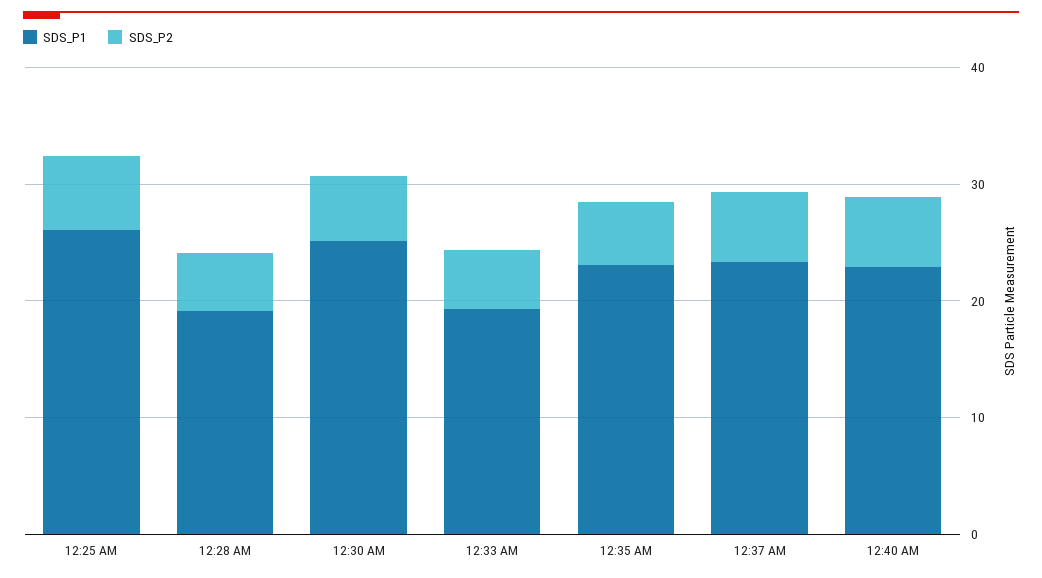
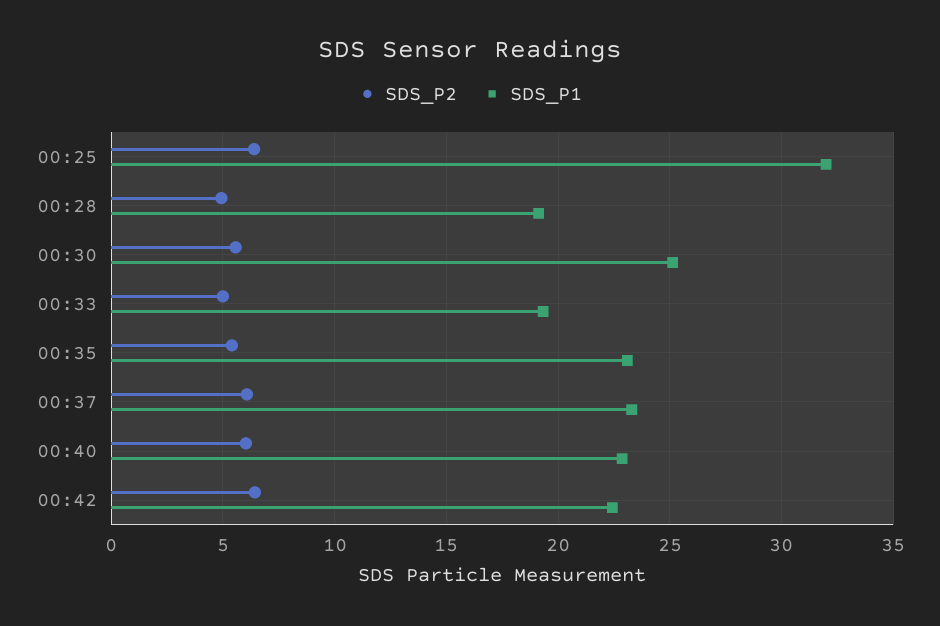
SDS_P1, 12:25 AM: 26 -> 32
SDS_P2, 00:42: none -> 6.5
SDS_P1, 00:42: none -> 22.5

